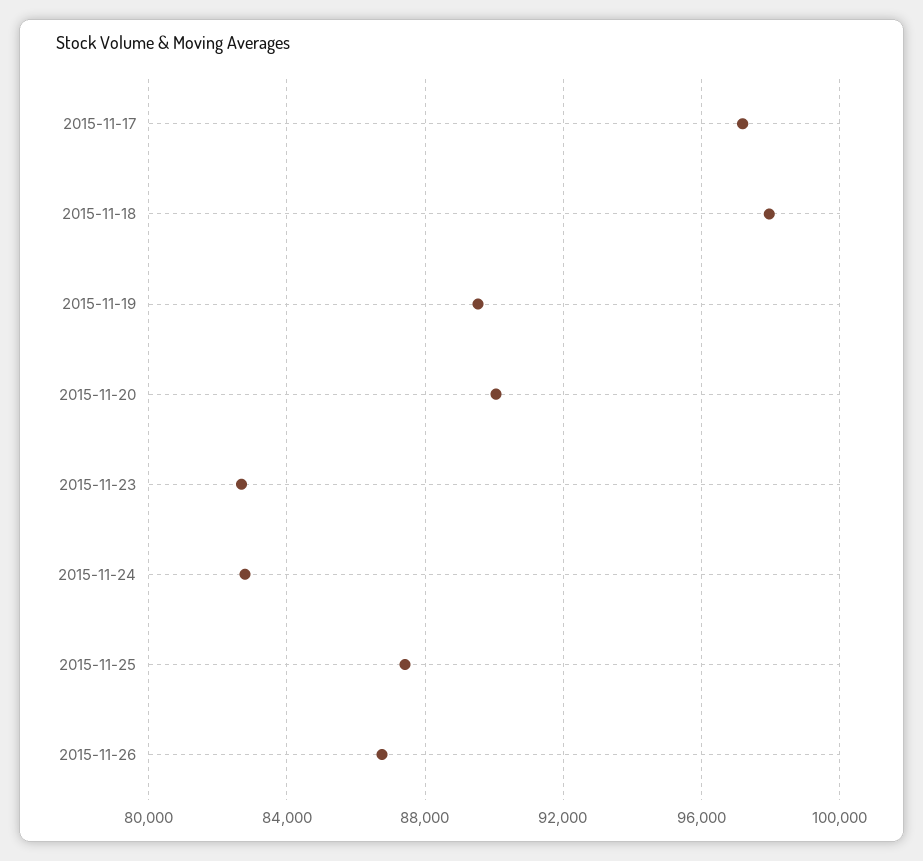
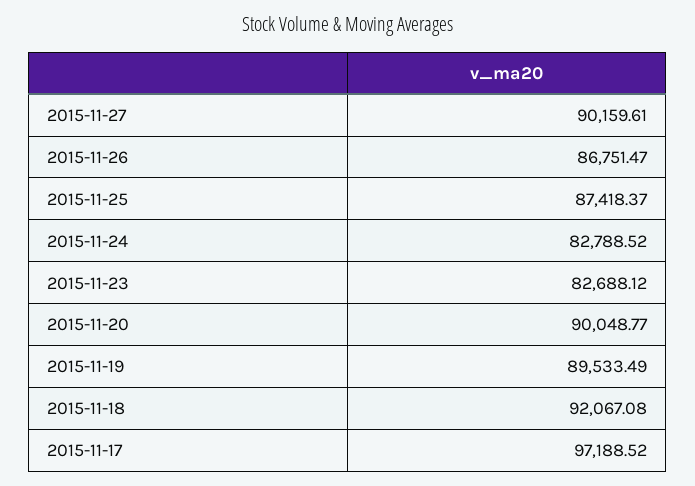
2015-11-18: 98000 -> 92067.08
2015-11-27: none -> 90159.61

